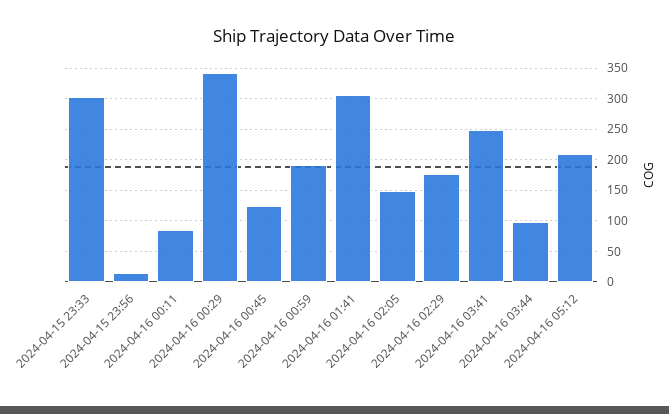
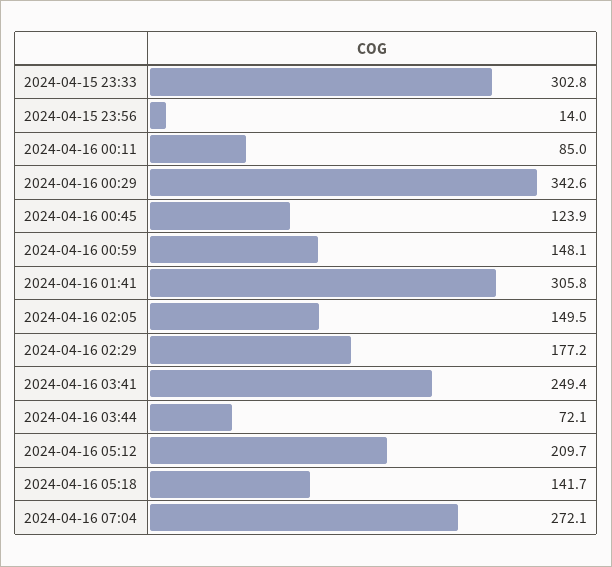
2024-04-16 00:59: 190 -> 148.1
2024-04-16 03:44: 100 -> 72.1
2024-04-16 05:18: none -> 141.7
2024-04-16 07:04: none -> 272.1

